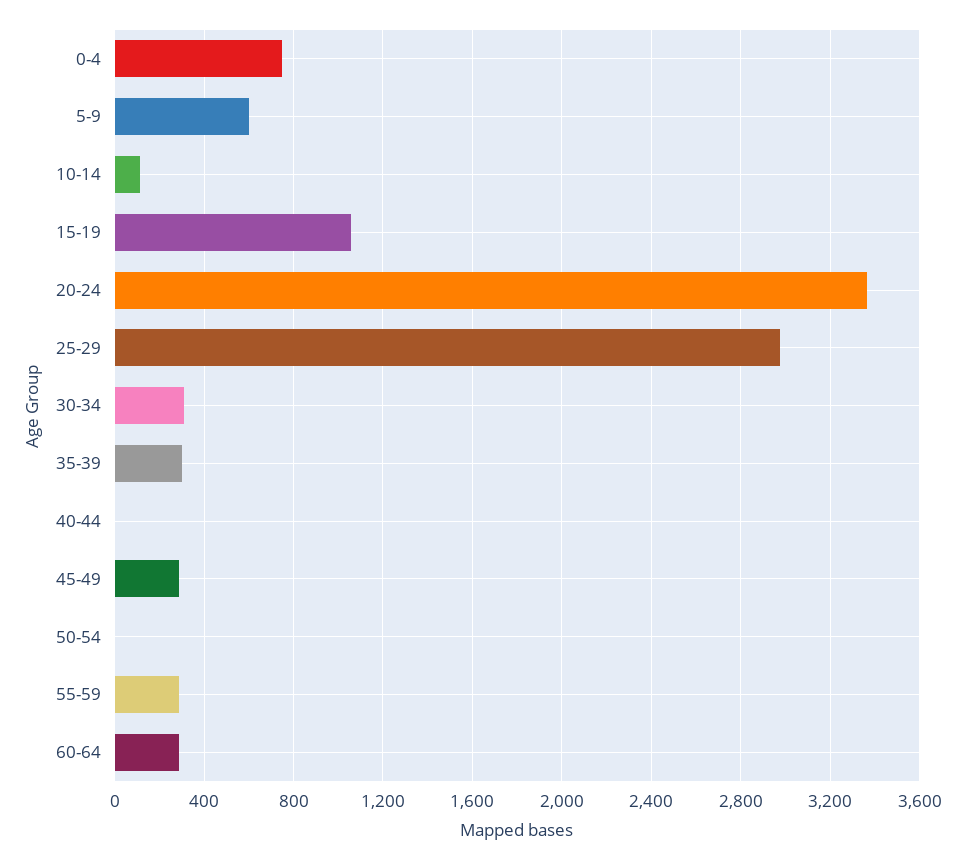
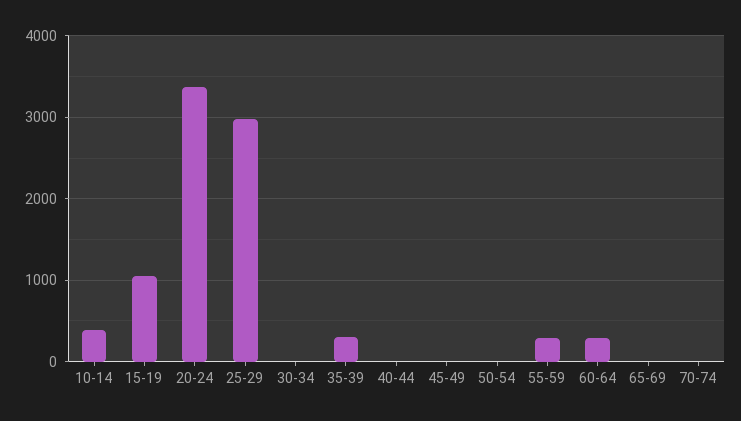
0-4: 750 -> none
5-9: 600 -> none
10-14: 100 -> 400
30-34: 300 -> 0
45-49: 300 -> 0
65-69: none -> 0
70-74: none -> 0

